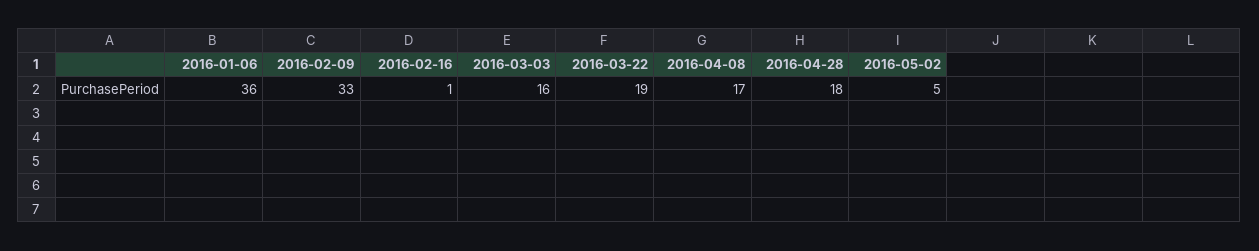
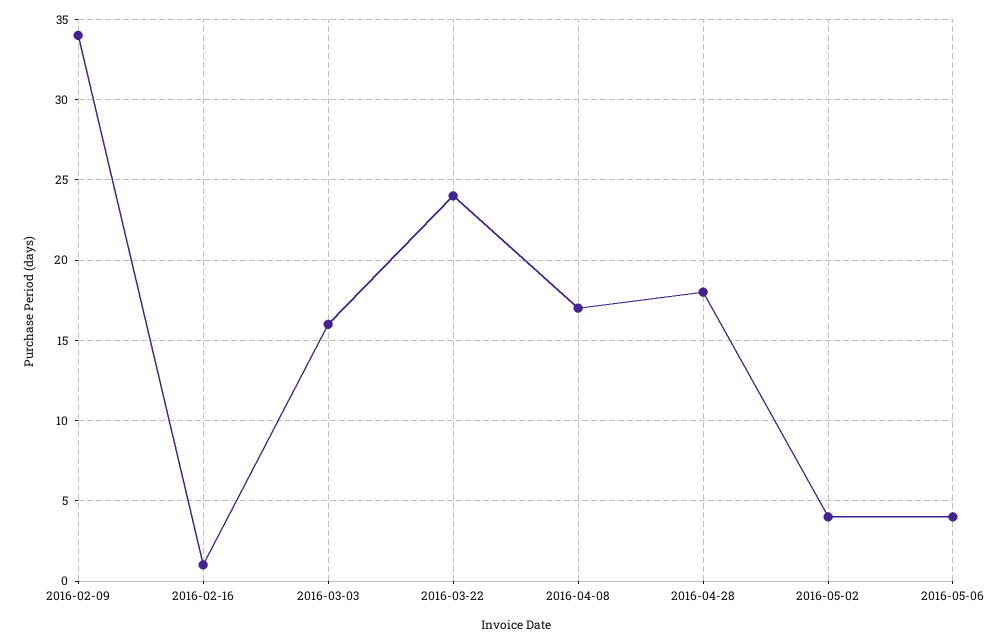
2016-01-06: 36 -> none
2016-02-09: 33 -> 34
2016-03-22: 19 -> 24
2016-05-02: 5 -> 4
2016-05-06: none -> 4

